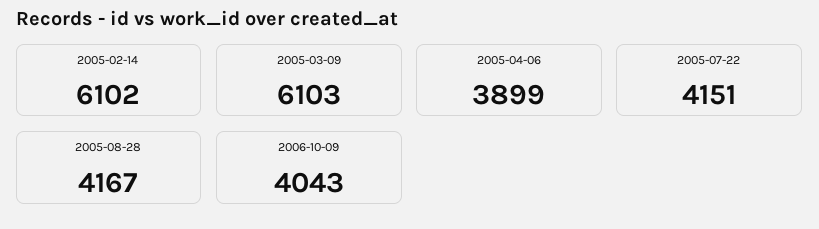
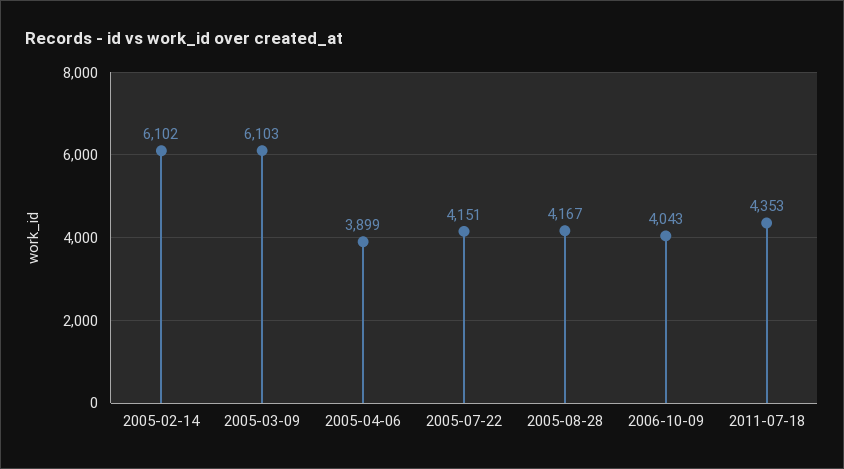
2011-07-18: none -> 4353

